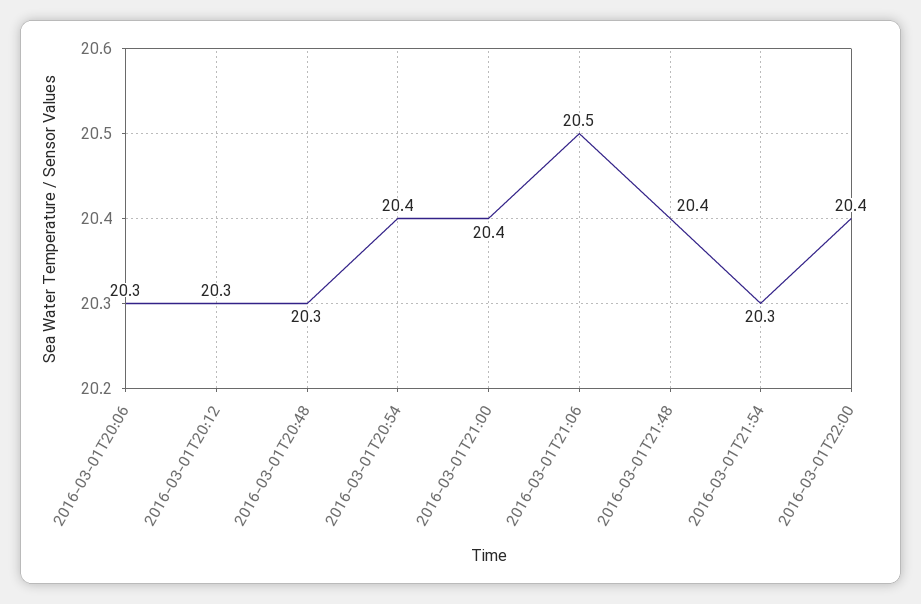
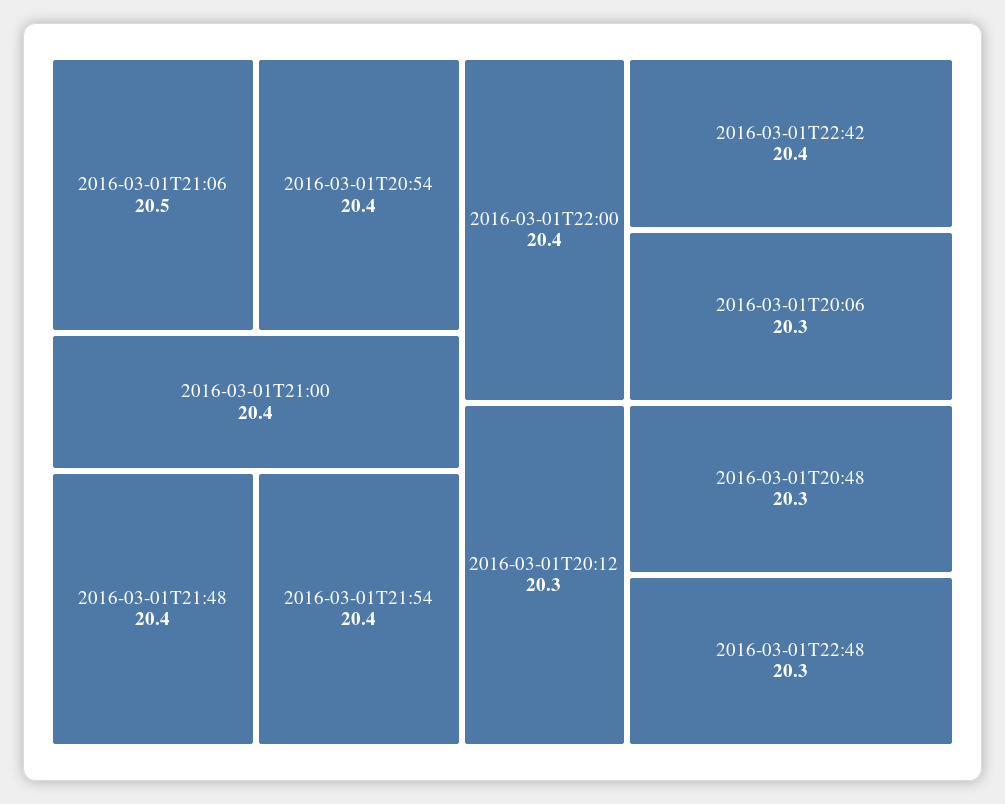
2016-03-01T21:54: 20.3 -> 20.4
2016-03-01T22:42: none -> 20.4
2016-03-01T22:48: none -> 20.3

